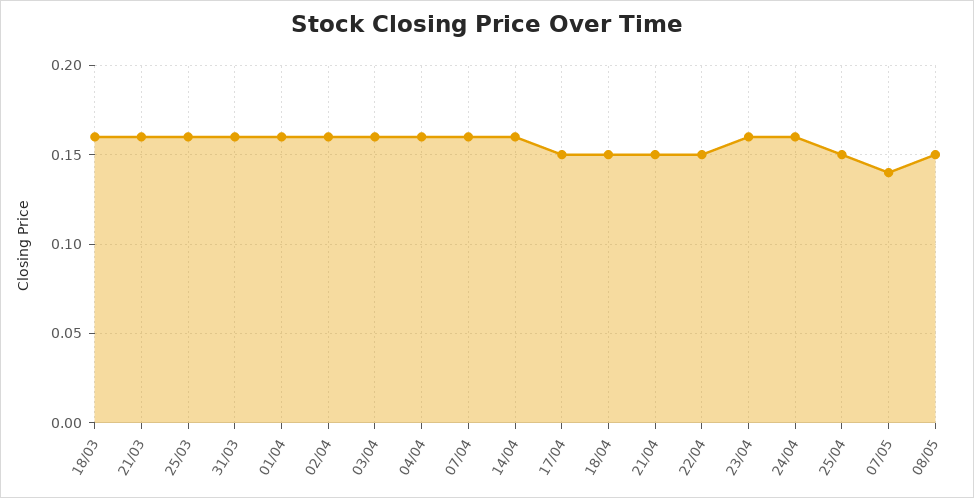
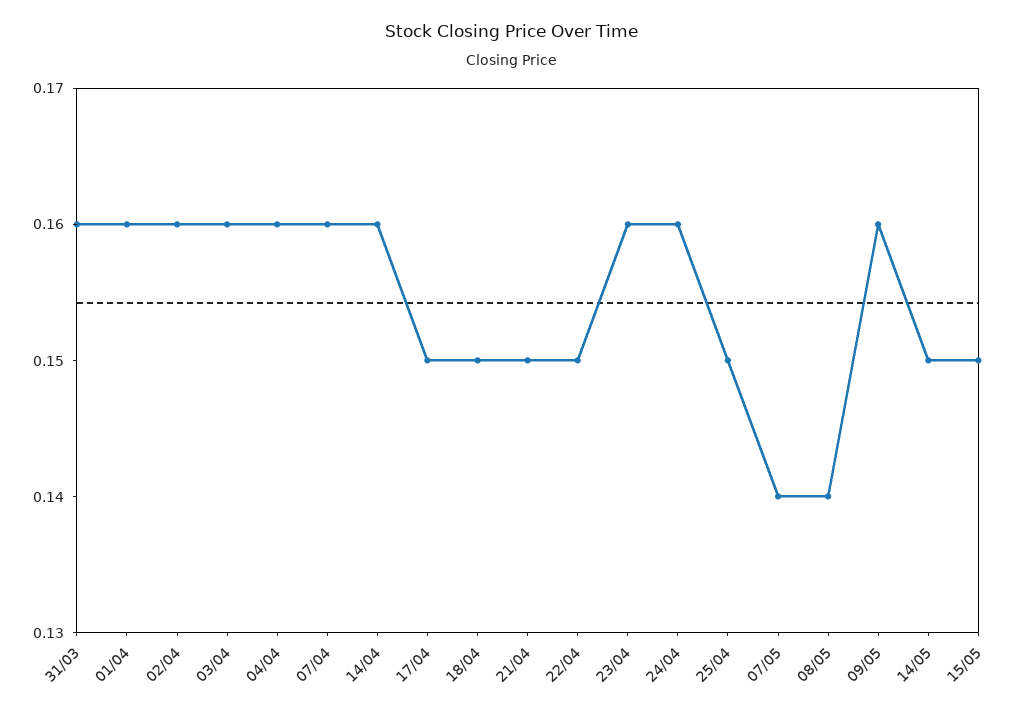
18/03: 0.16 -> none
21/03: 0.16 -> none
25/03: 0.16 -> none
08/05: 0.15 -> 0.14
09/05: none -> 0.16
14/05: none -> 0.15
15/05: none -> 0.15

